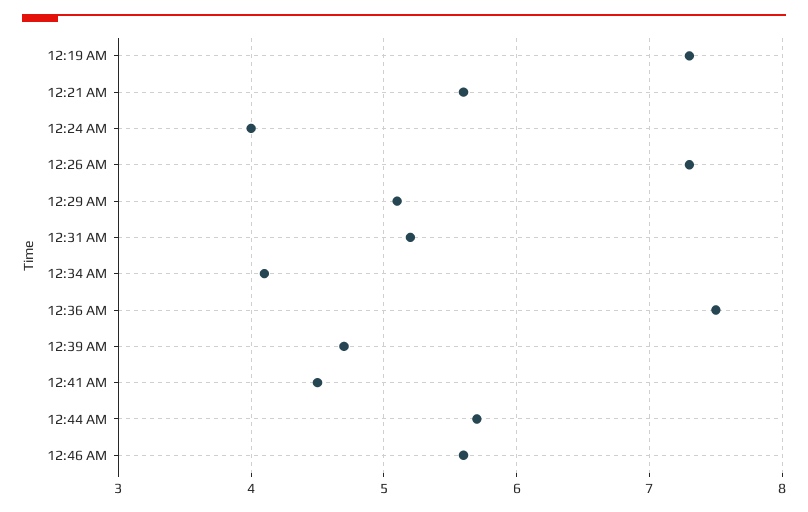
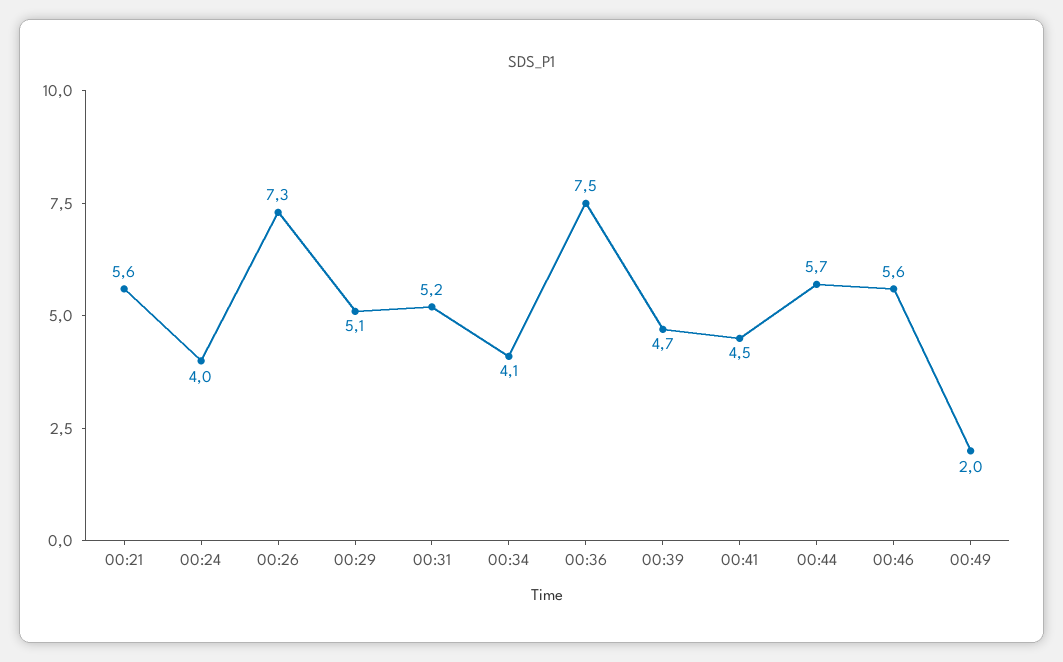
12:19 AM: 7.3 -> none
00:49: none -> 2

